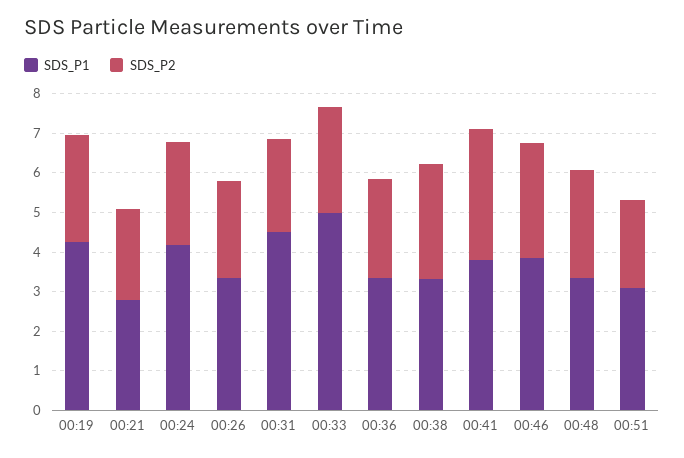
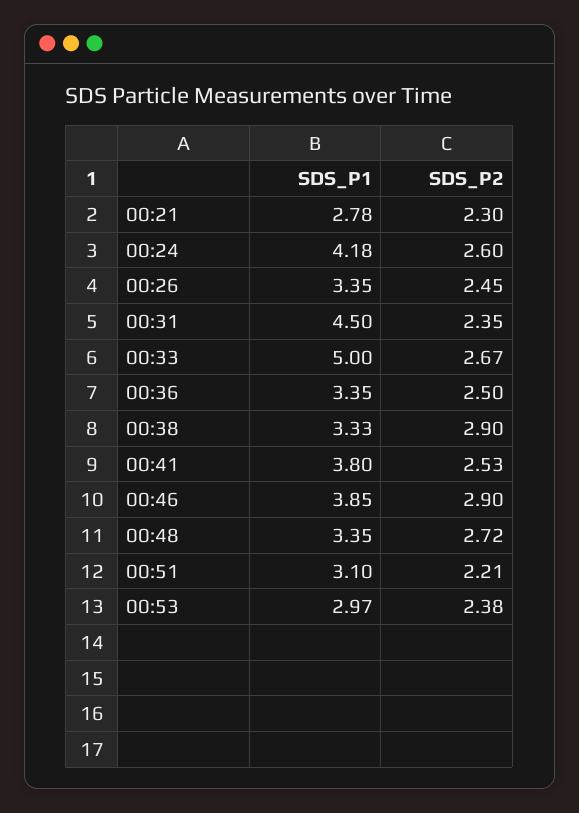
SDS_P1, 00:19: 4.25 -> none
SDS_P2, 00:19: 2.75 -> none
SDS_P2, 00:41: 3.25 -> 2.53
SDS_P1, 00:53: none -> 2.97
SDS_P2, 00:53: none -> 2.38

